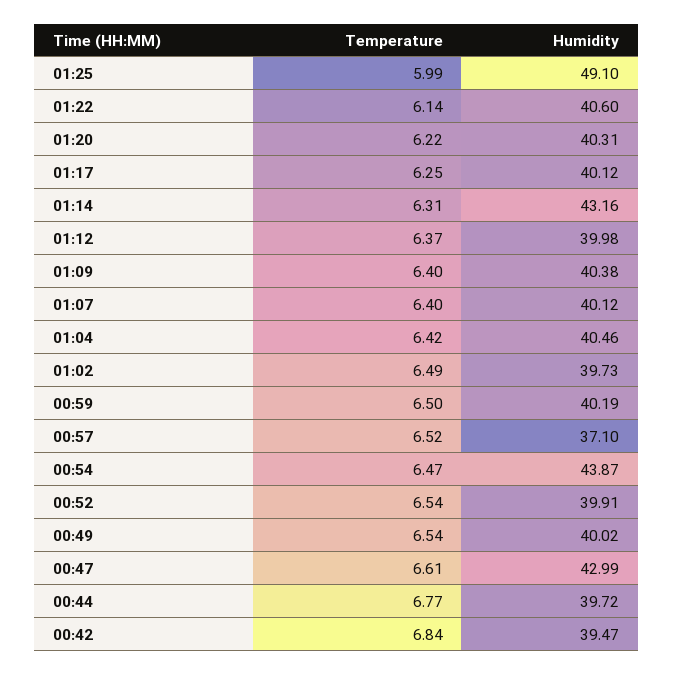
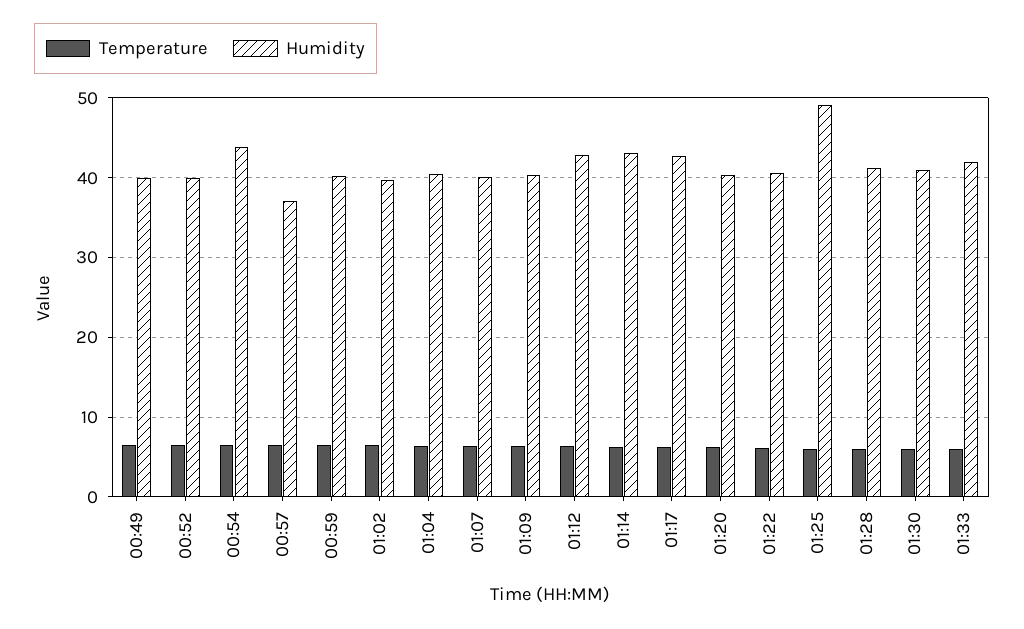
Humidity, 01:17: 40.12 -> 43
Humidity, 01:12: 39.98 -> 43
Temperature, 00:47: 6.61 -> none
Humidity, 00:47: 42.99 -> none
Temperature, 00:44: 6.77 -> none
Humidity, 00:44: 39.72 -> none
Temperature, 00:42: 6.84 -> none
Humidity, 00:42: 39.47 -> none
Temperature, 01:28: none -> 6
Humidity, 01:28: none -> 41
Temperature, 01:30: none -> 6
Humidity, 01:30: none -> 41
Temperature, 01:33: none -> 6
Humidity, 01:33: none -> 42

